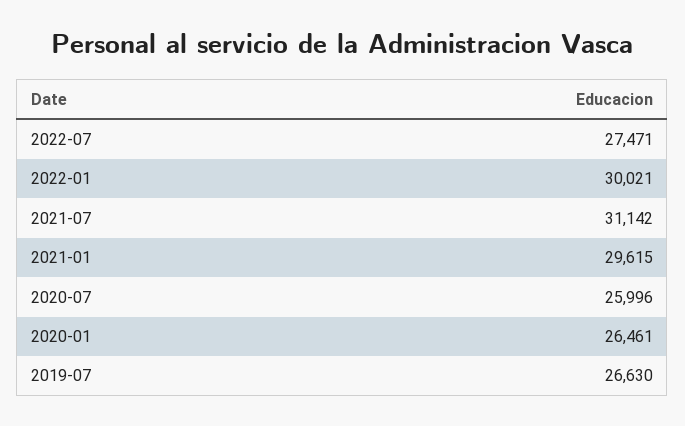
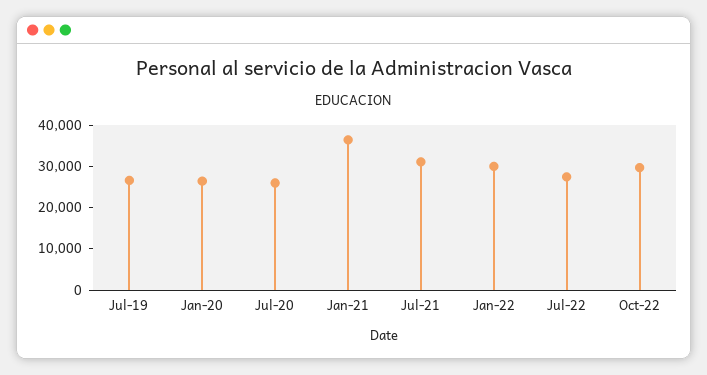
2021-01: 29615 -> 36000
Oct-22: none -> 30000

